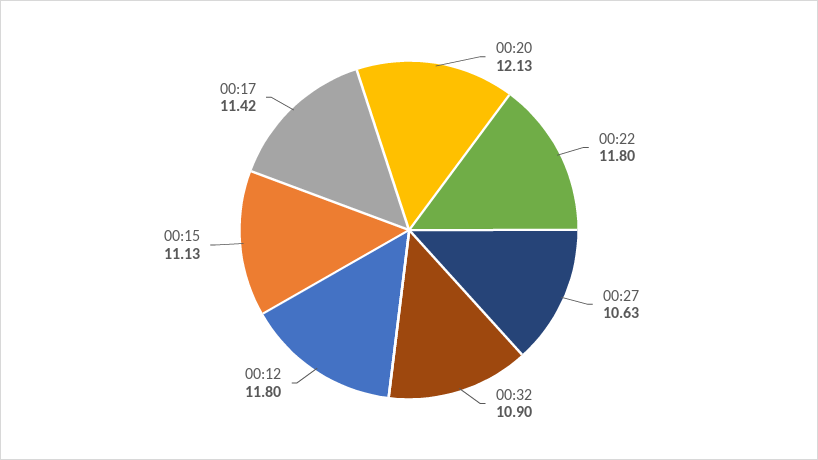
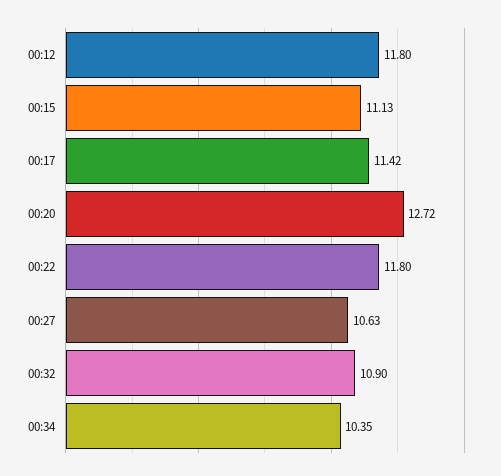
00:20: 12.13 -> 12.72
00:34: none -> 10.35

